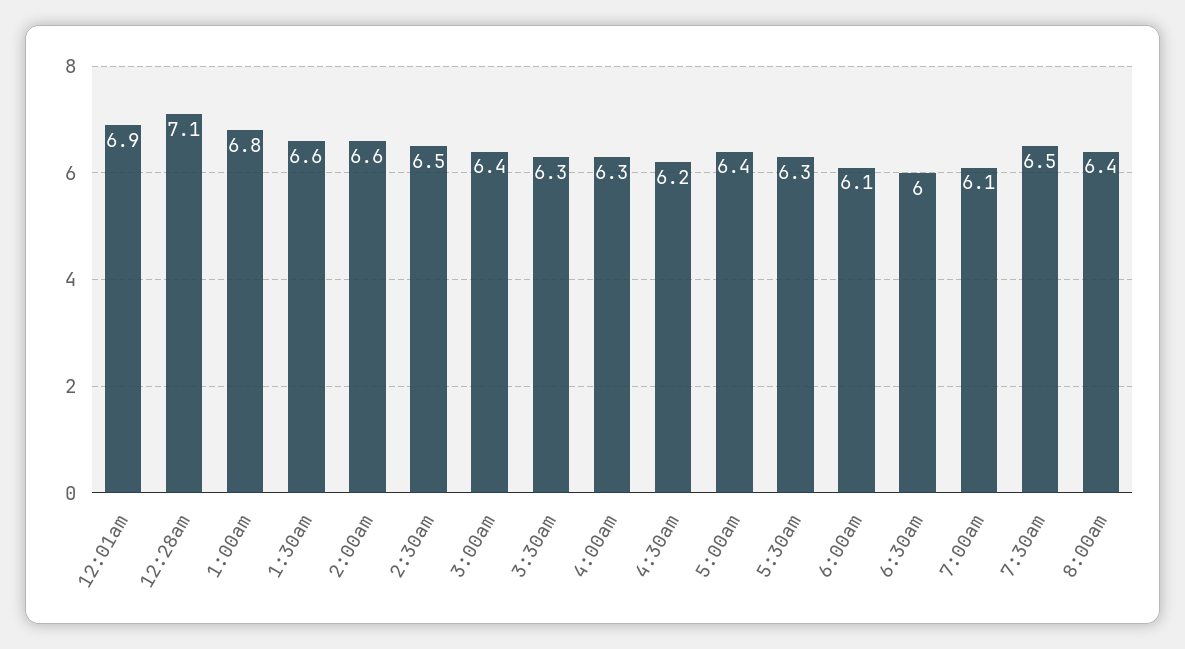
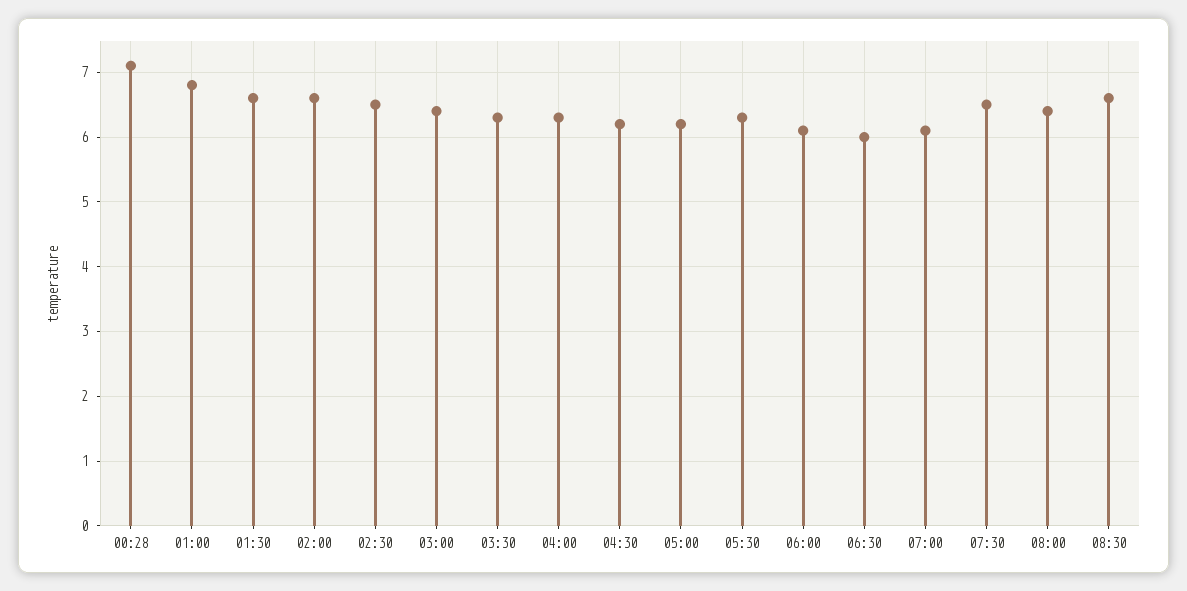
12:01am: 6.9 -> none
5:00am: 6.4 -> 6.2
08:30: none -> 6.6

